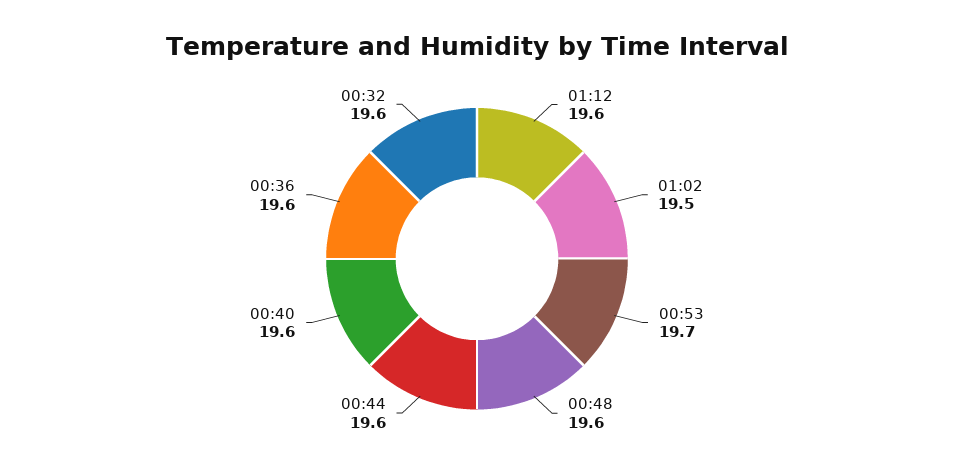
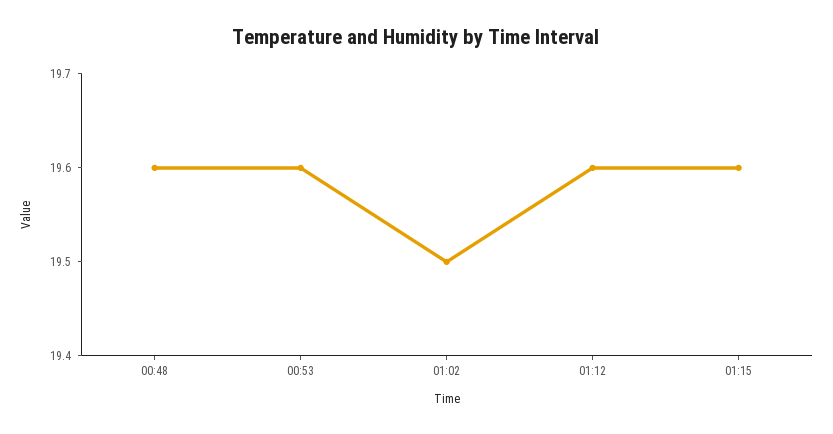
00:53: 19.7 -> 19.6
00:44: 19.6 -> none
00:40: 19.6 -> none
00:36: 19.6 -> none
00:32: 19.6 -> none
01:15: none -> 19.6

